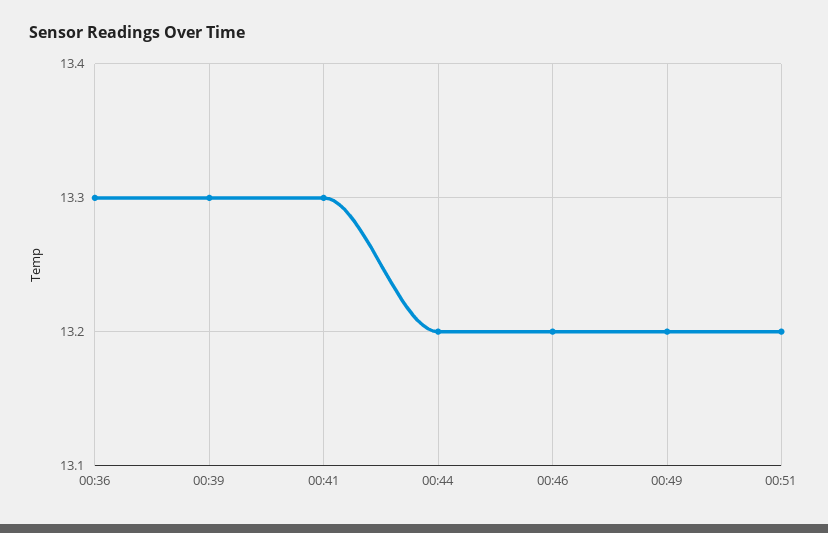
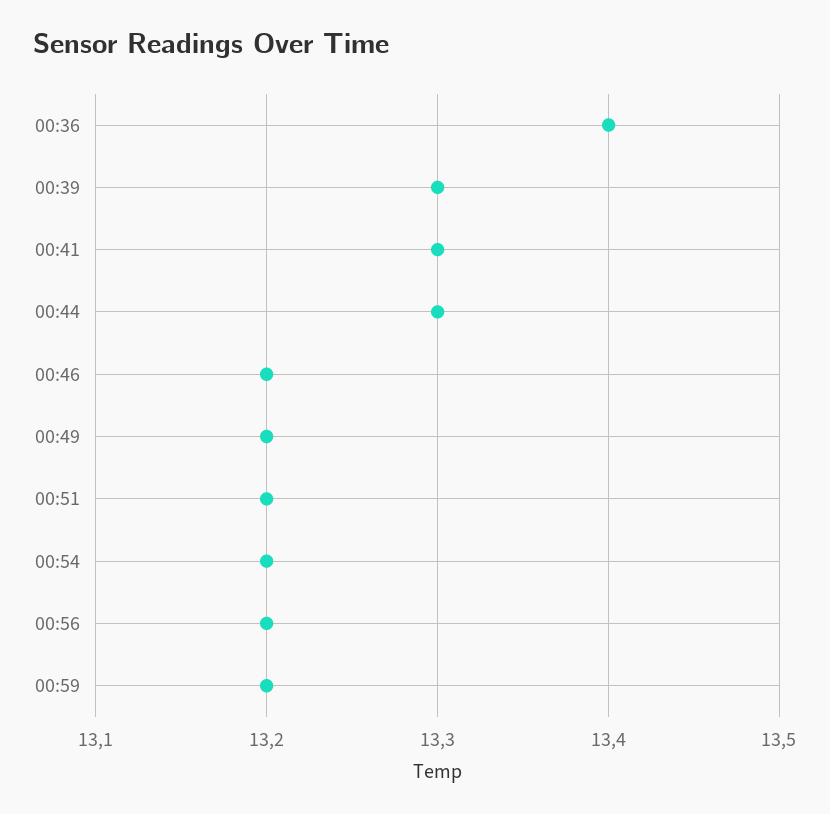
00:36: 13.3 -> 13.4
00:44: 13.2 -> 13.3
00:54: none -> 13.2
00:56: none -> 13.2
00:59: none -> 13.2

